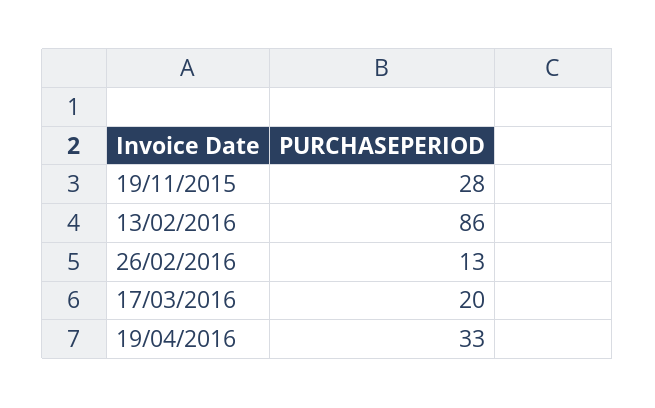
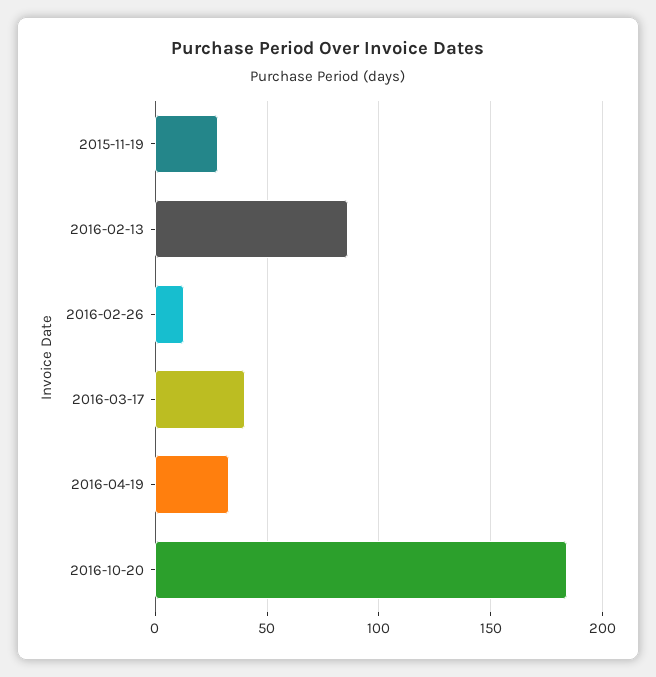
17/03/2016: 20 -> 40
2016-10-20: none -> 185

